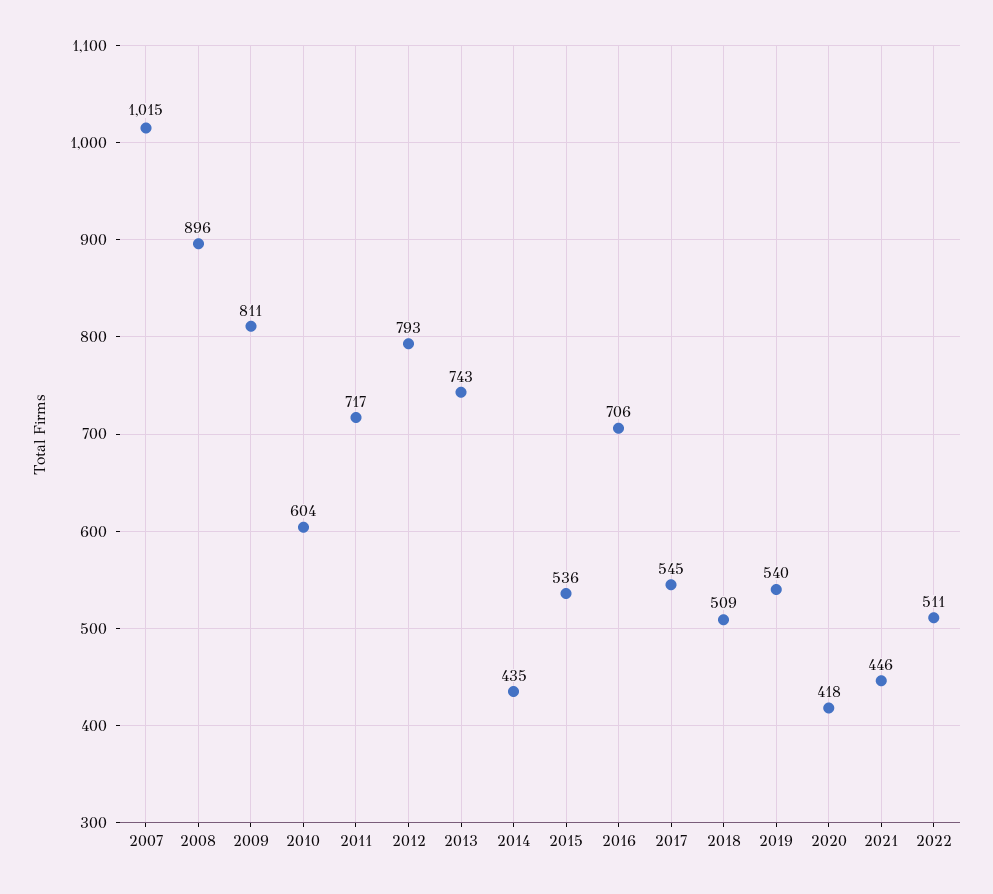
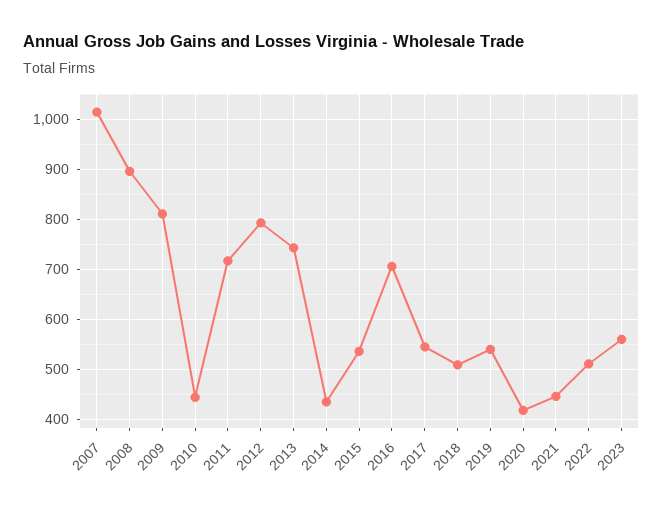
2010: 604 -> 440
2023: none -> 560

